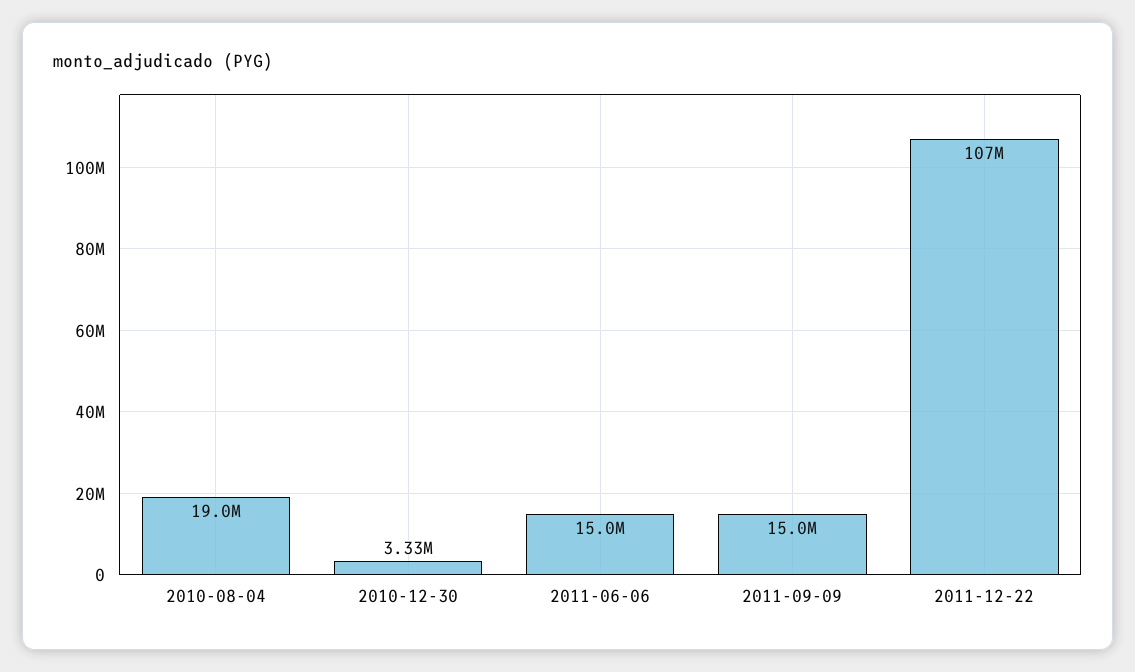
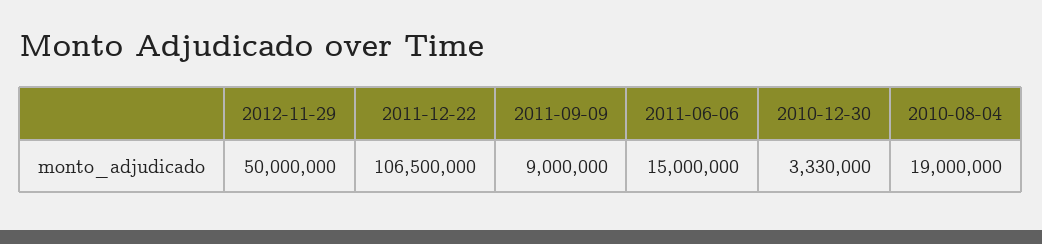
2011-09-09: 15000000 -> 9000000
2012-11-29: none -> 50000000

